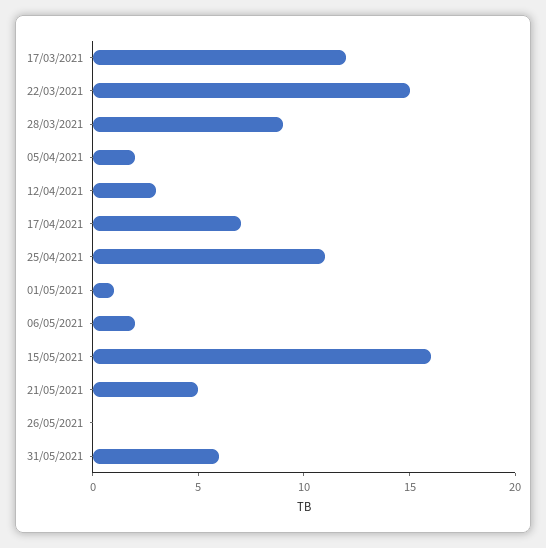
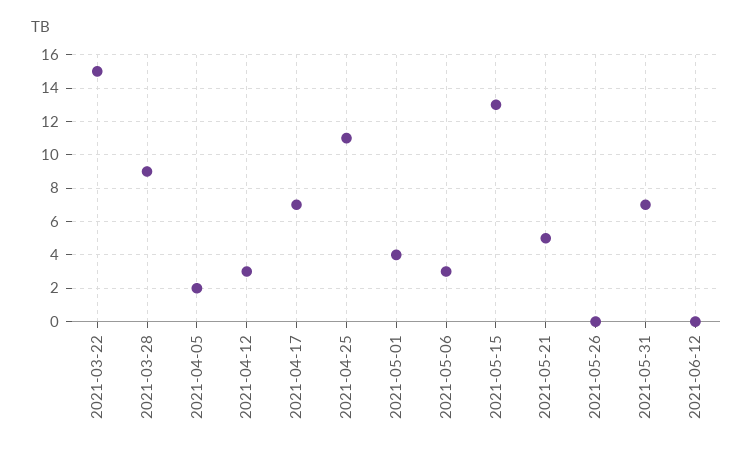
17/03/2021: 12 -> none
01/05/2021: 1 -> 4
06/05/2021: 2 -> 3
15/05/2021: 16 -> 13
31/05/2021: 6 -> 7
2021-06-12: none -> 0

